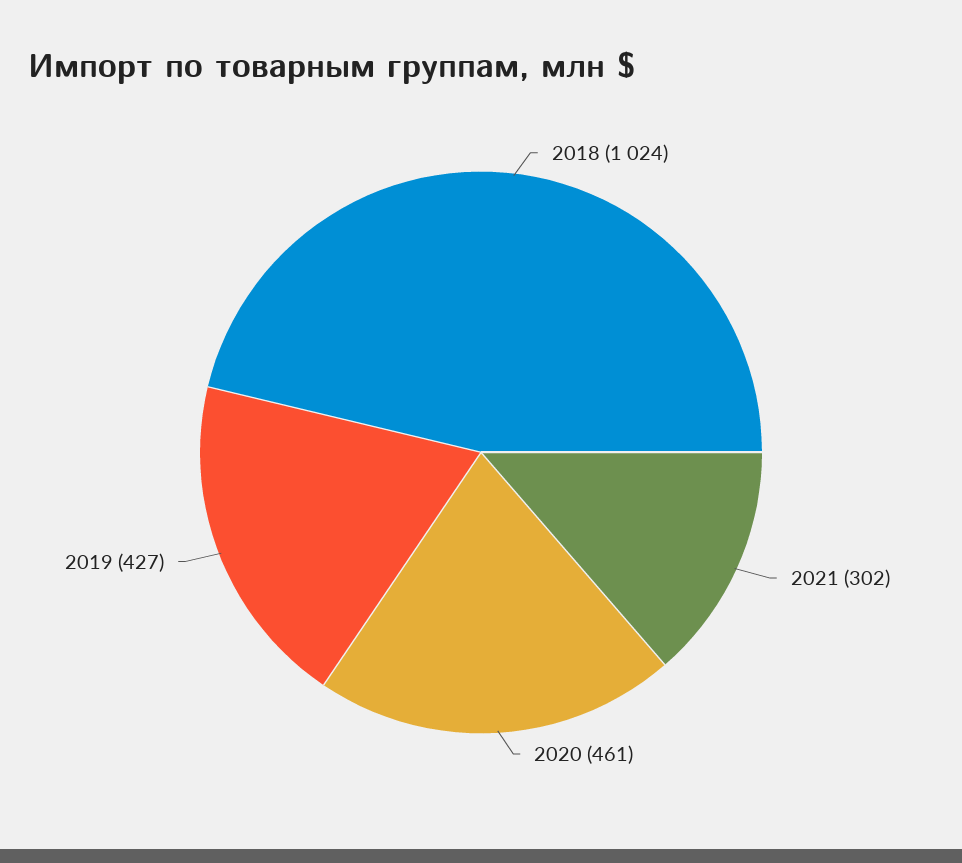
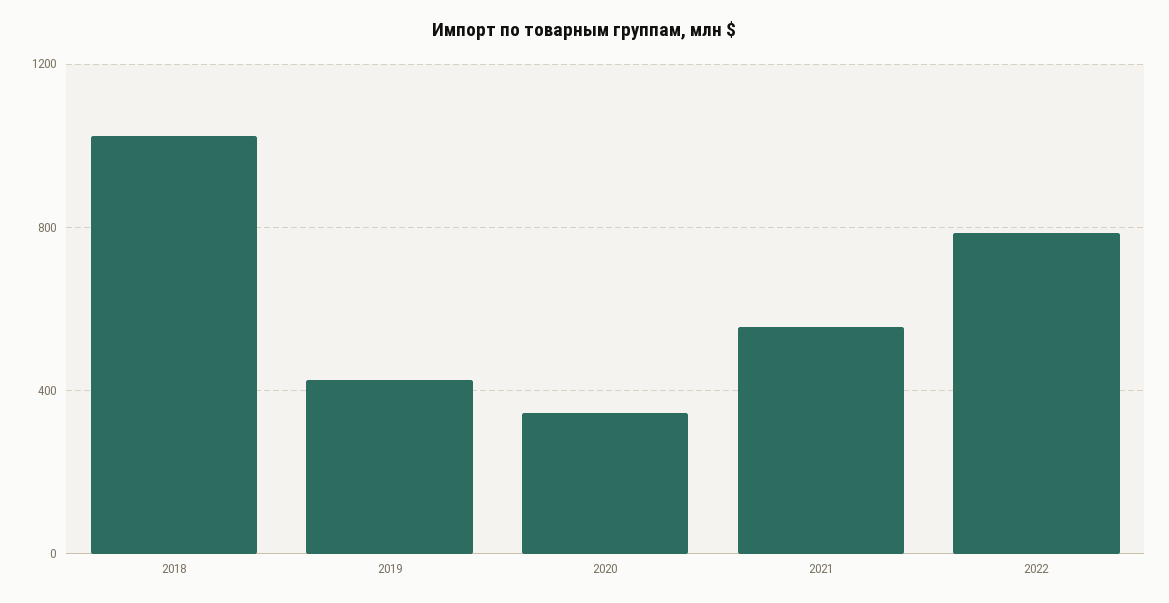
2021: 302 -> 550
2020: 461 -> 350
2022: none -> 800

